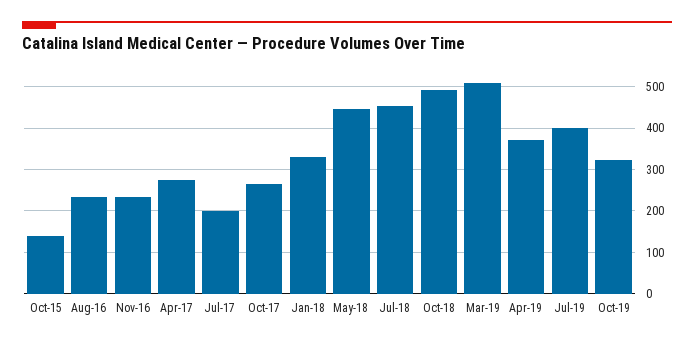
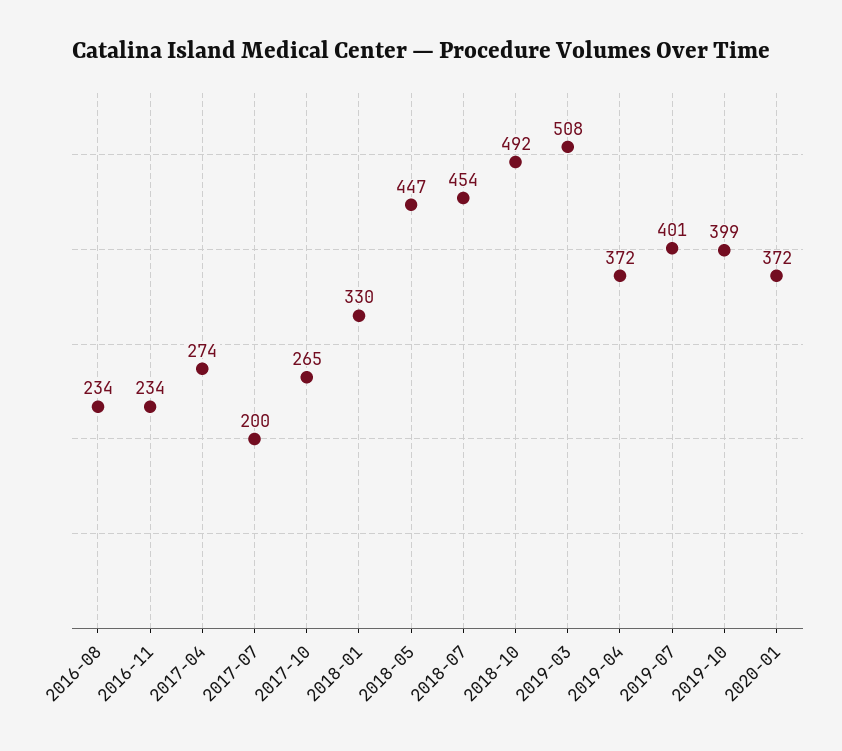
Oct-15: 140 -> none
Oct-19: 320 -> 399
2020-01: none -> 372

